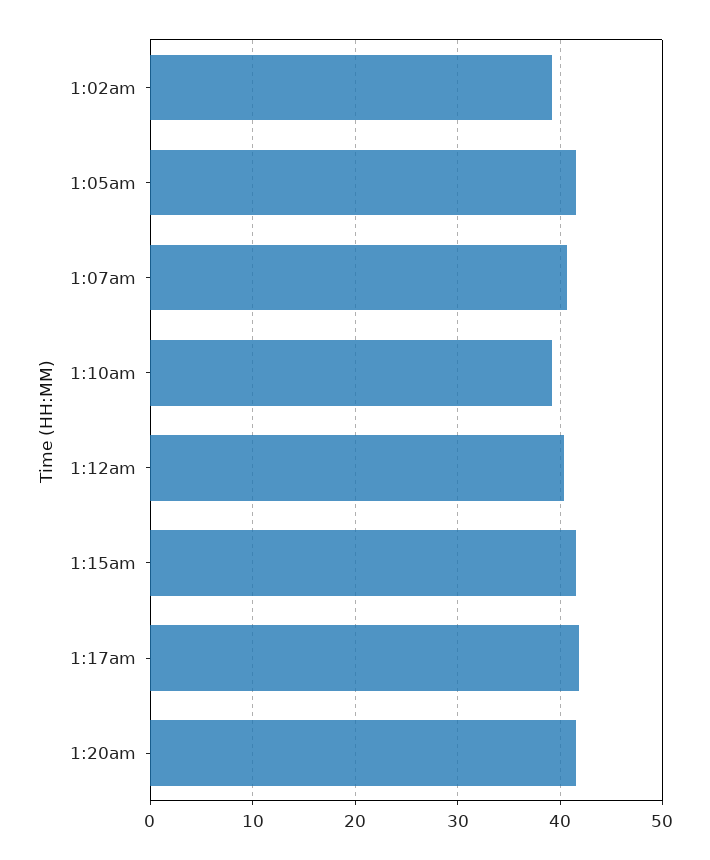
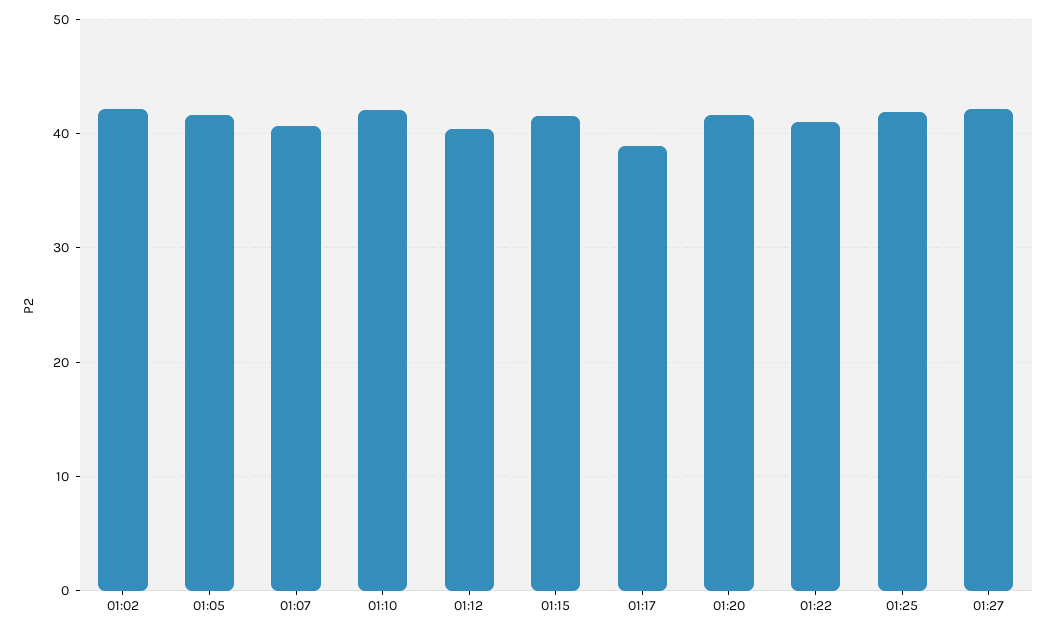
1:02am: 39 -> 42
1:10am: 39 -> 42
1:17am: 42 -> 39
01:22: none -> 41
01:25: none -> 42
01:27: none -> 42

